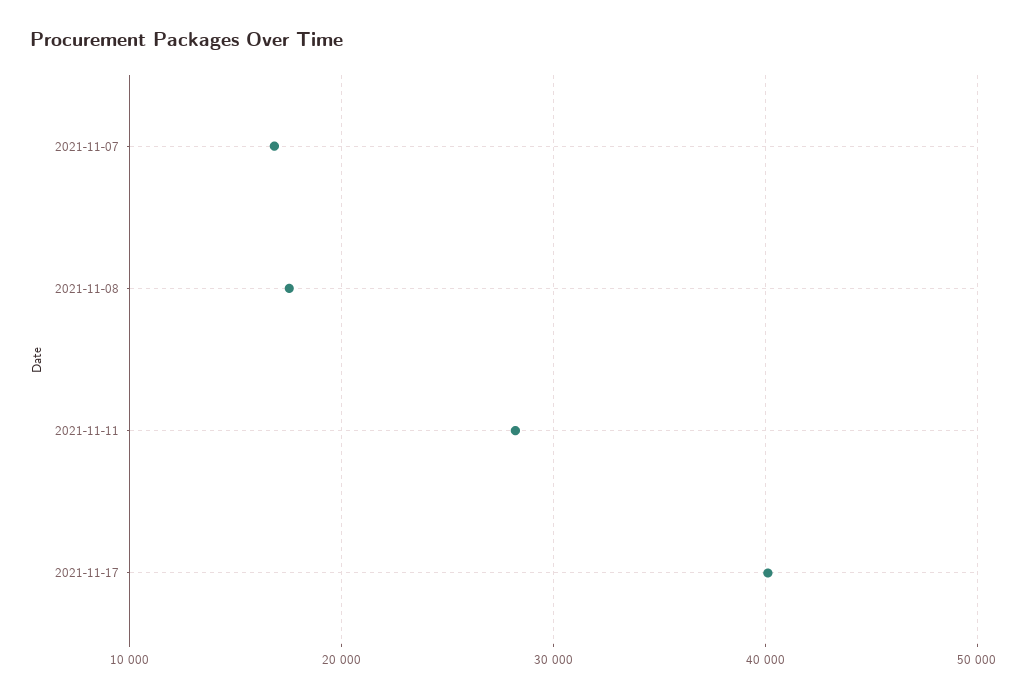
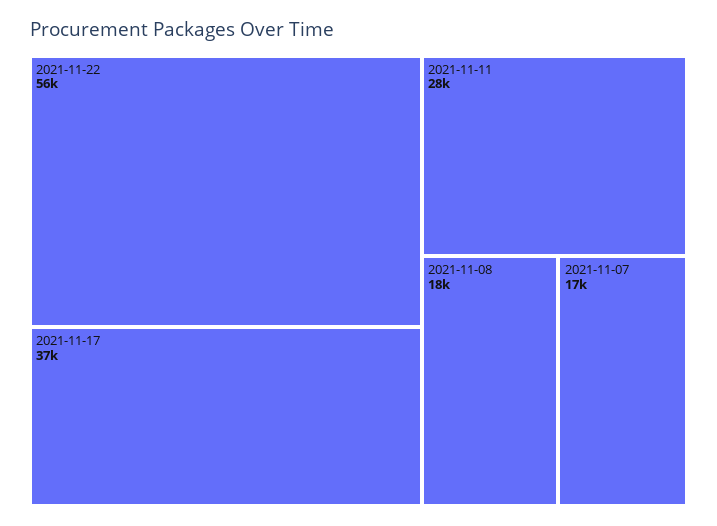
2021-11-17: 40000 -> 37000
2021-11-22: none -> 56000

